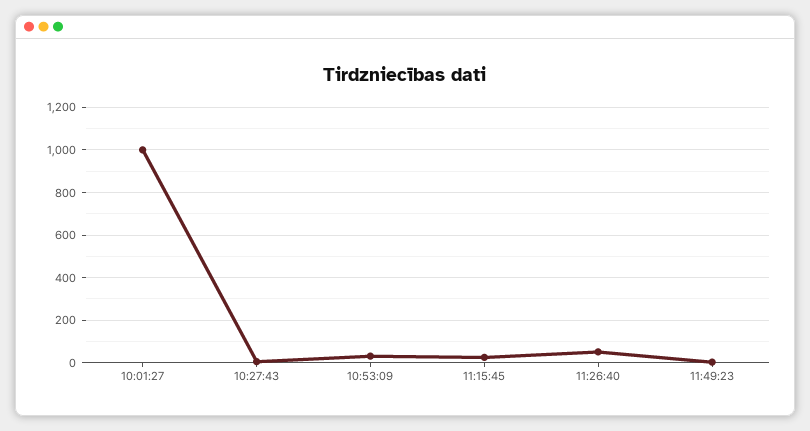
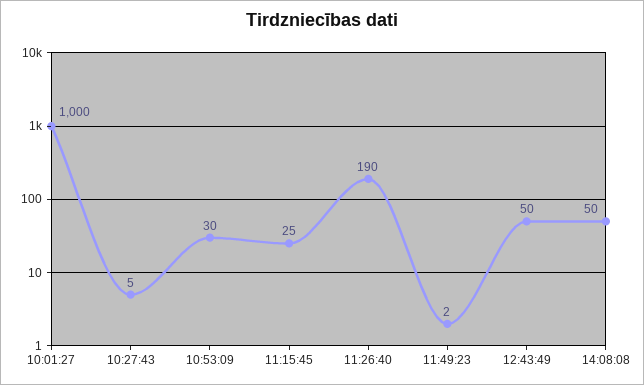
11:26:40: 50 -> 190
12:43:49: none -> 50
14:08:08: none -> 50

